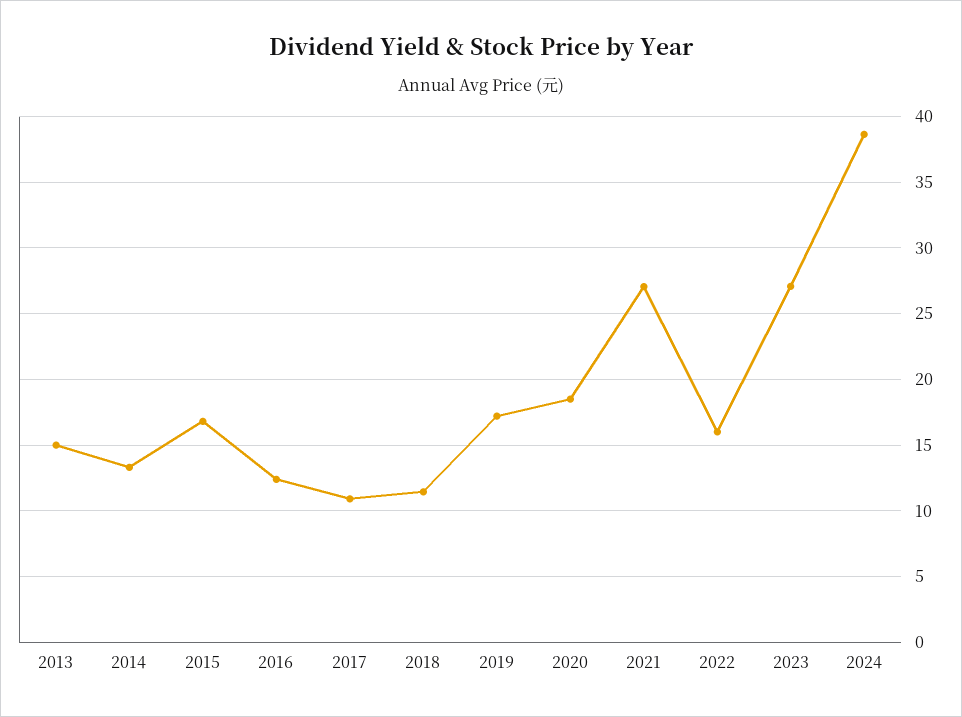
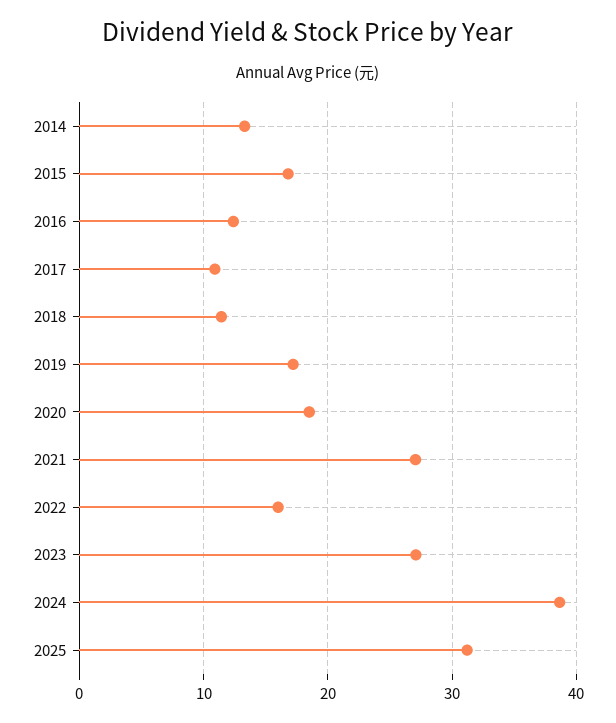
2013: 15 -> none
2025: none -> 31

